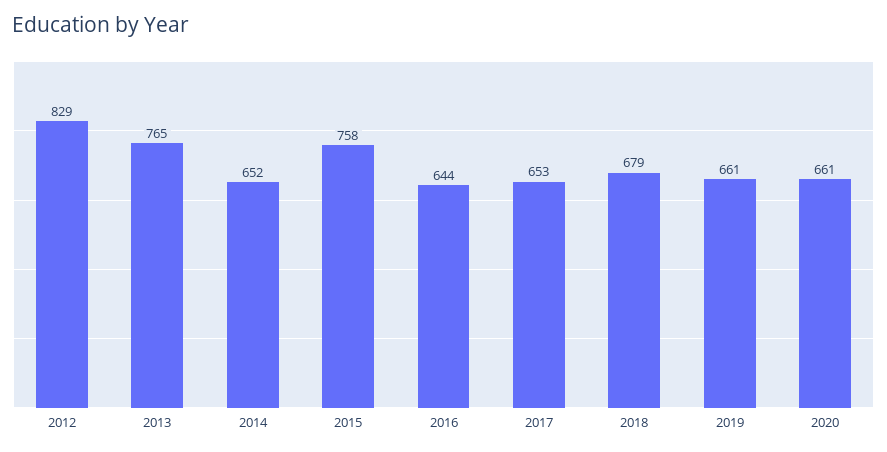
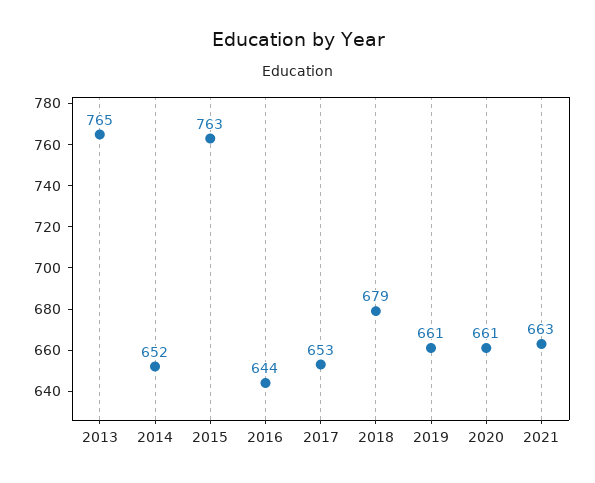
2012: 829 -> none
2015: 758 -> 763
2021: none -> 663

